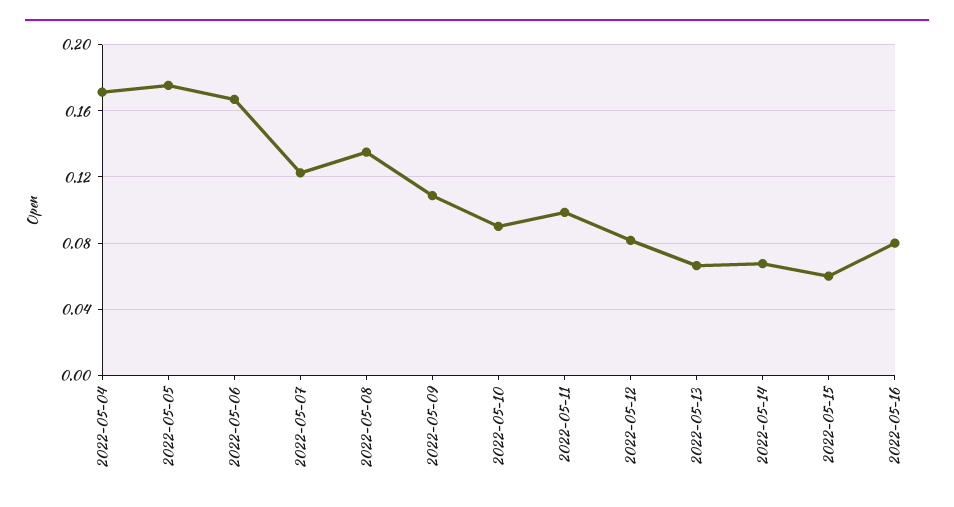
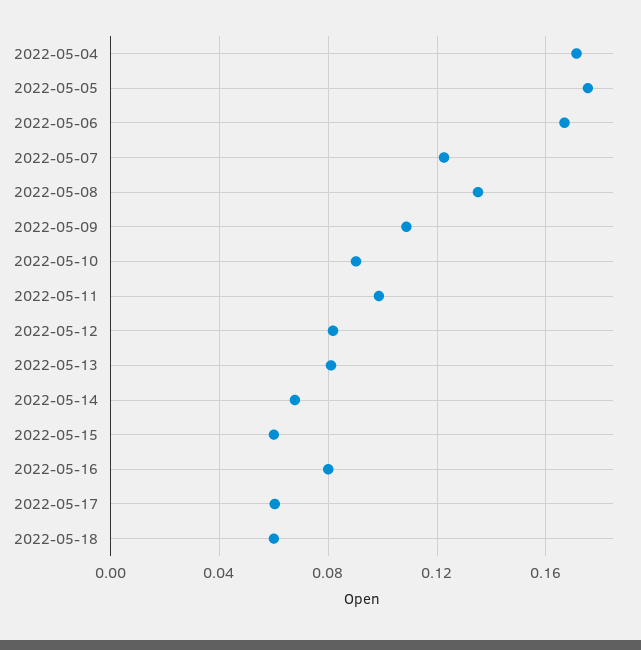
2022-05-13: 0.065 -> 0.08
2022-05-17: none -> 0.06
2022-05-18: none -> 0.06

